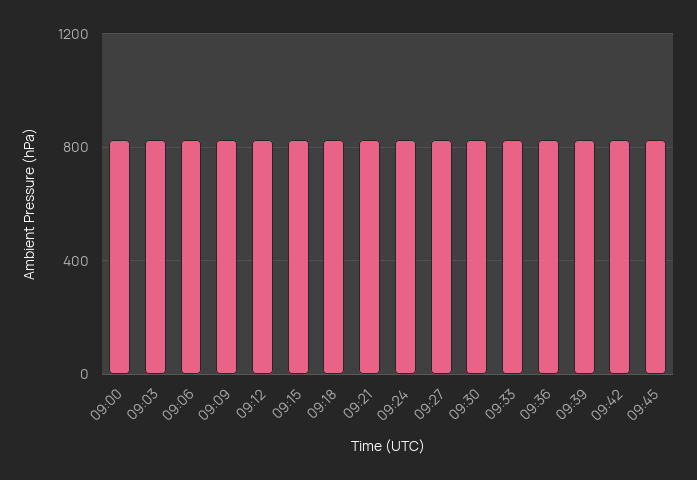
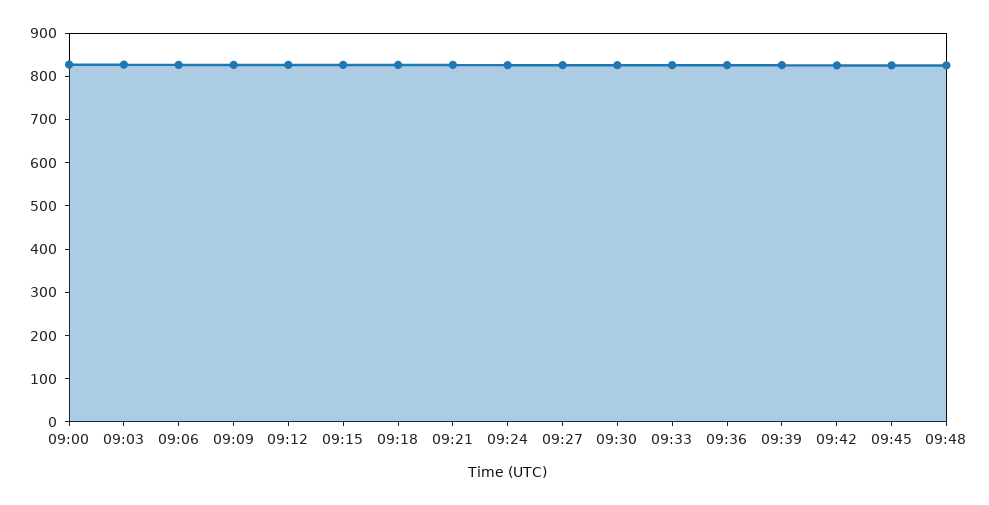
09:48: none -> 820

